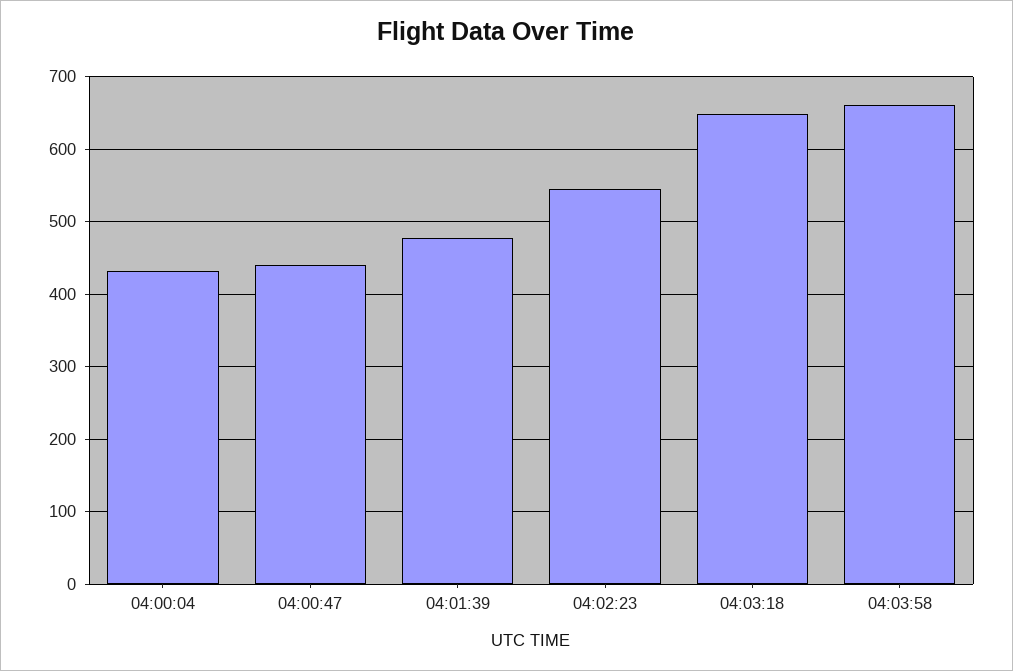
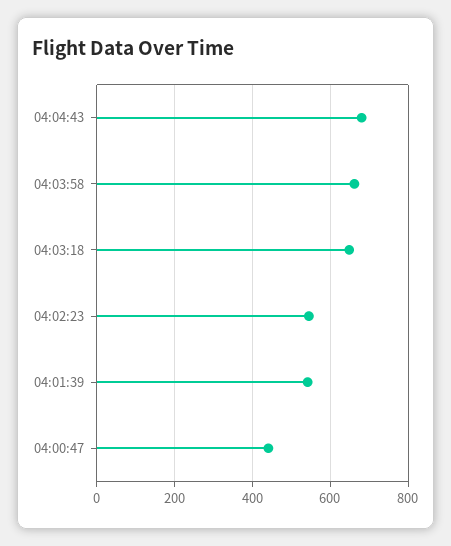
04:00:04: 430 -> none
04:01:39: 480 -> 540
04:04:43: none -> 680

